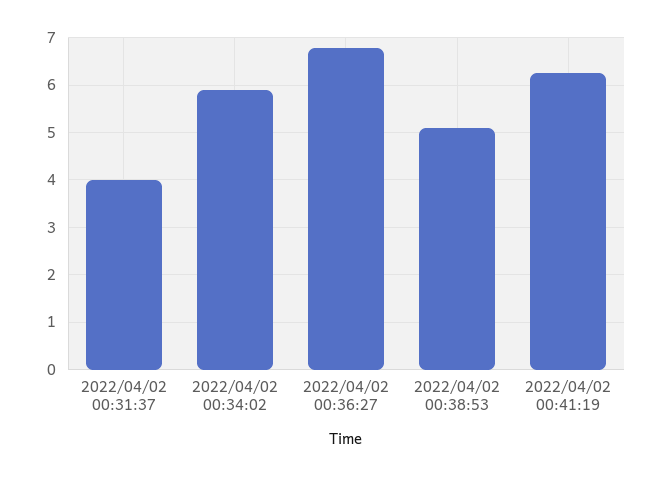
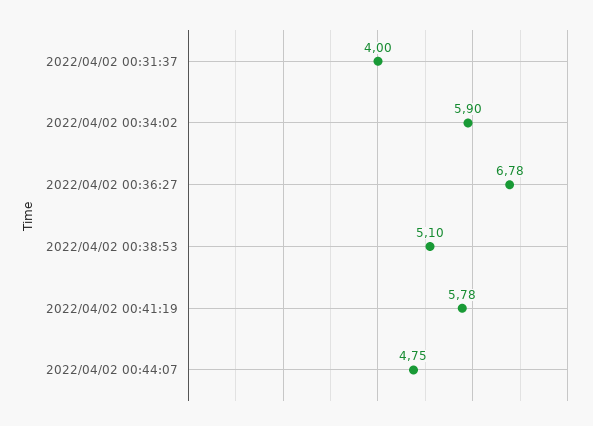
2022/04/02 00:41:19: 6.2 -> 5.78
2022/04/02 00:44:07: none -> 4.75

